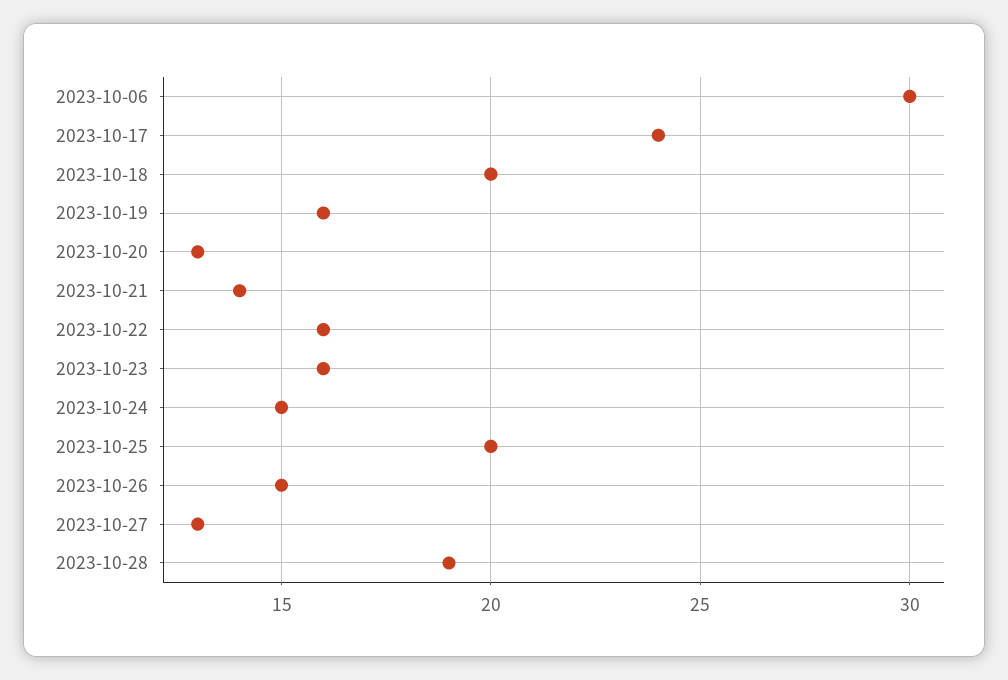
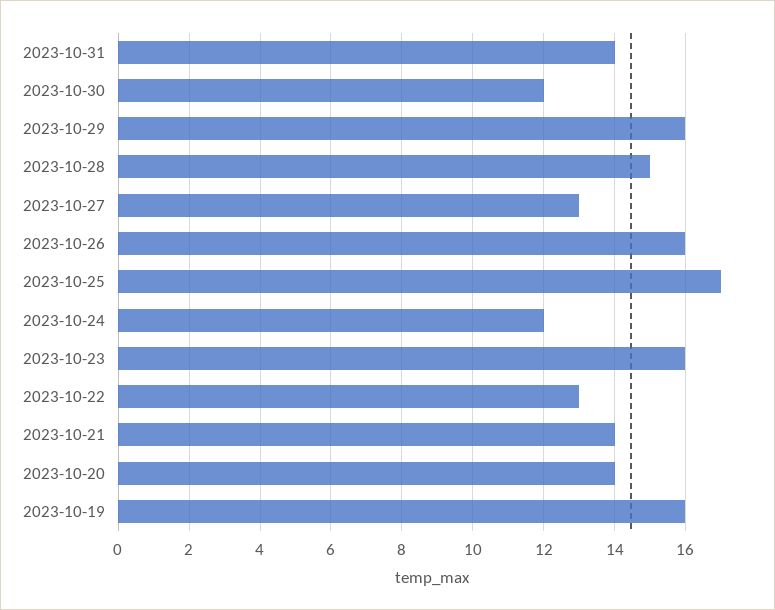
2023-10-06: 30 -> none
2023-10-17: 24 -> none
2023-10-18: 20 -> none
2023-10-20: 13 -> 14
2023-10-22: 16 -> 13
2023-10-24: 15 -> 12
2023-10-25: 20 -> 17
2023-10-26: 15 -> 16
2023-10-28: 19 -> 15
2023-10-31: none -> 14
2023-10-30: none -> 12
2023-10-29: none -> 16

